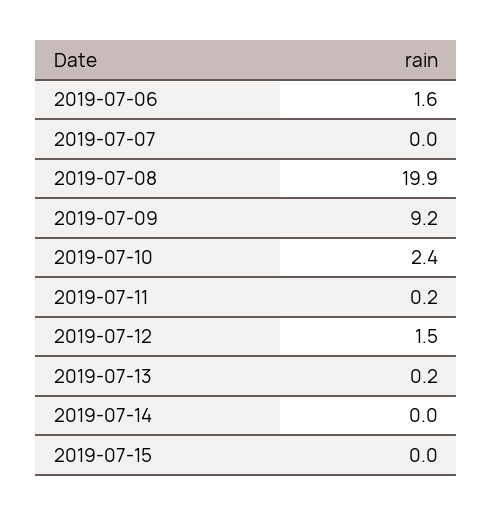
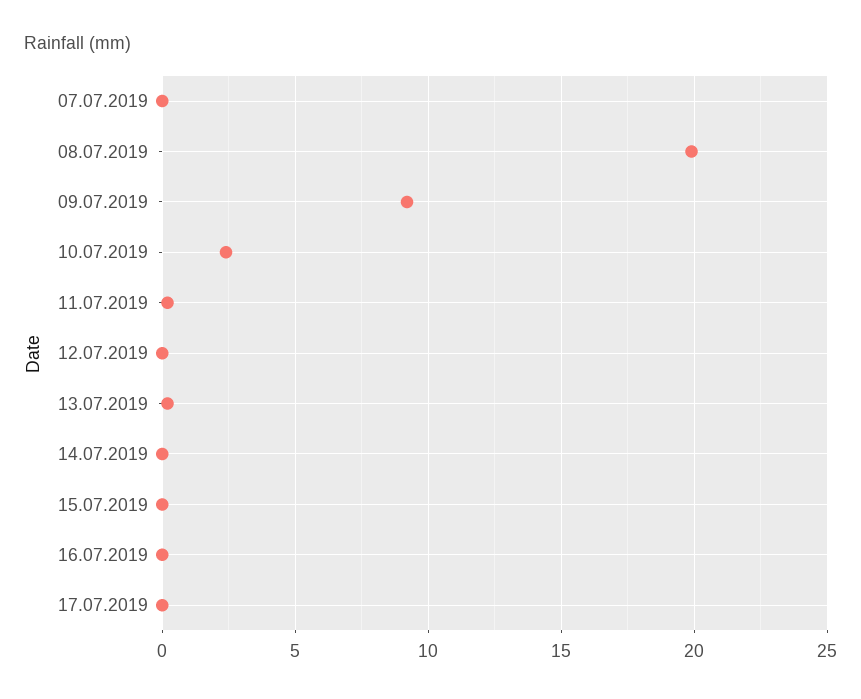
2019-07-06: 1.6 -> none
2019-07-12: 1.5 -> 0
16.07.2019: none -> 0
17.07.2019: none -> 0

